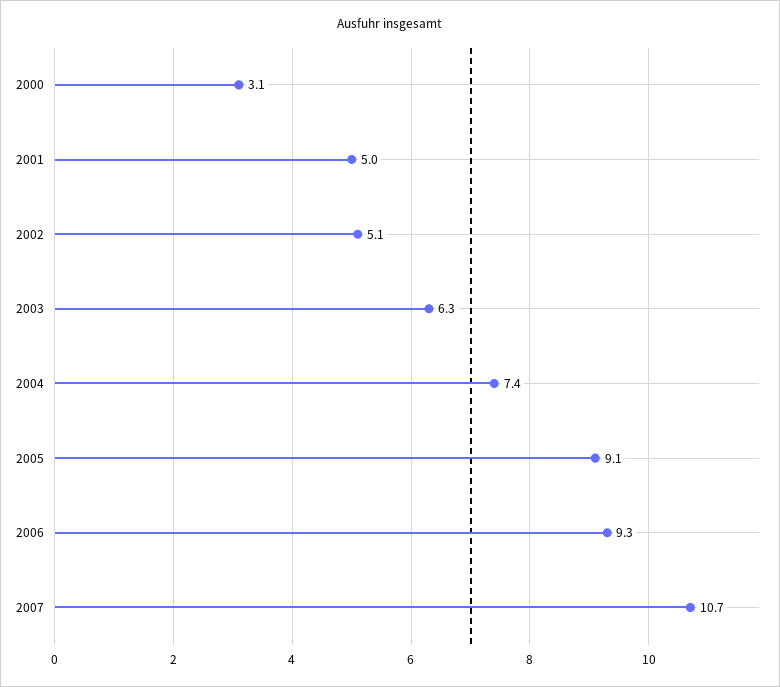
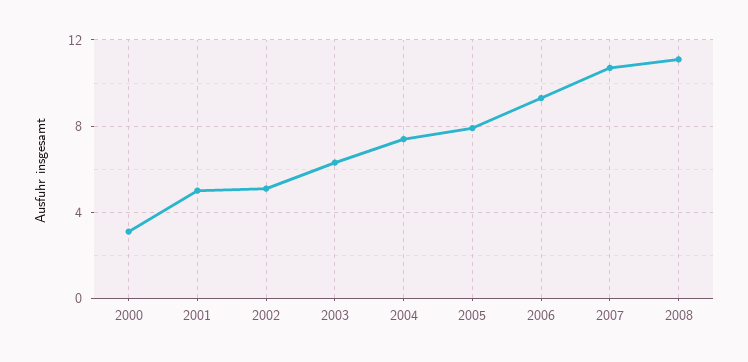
2005: 9.1 -> 8
2008: none -> 11

